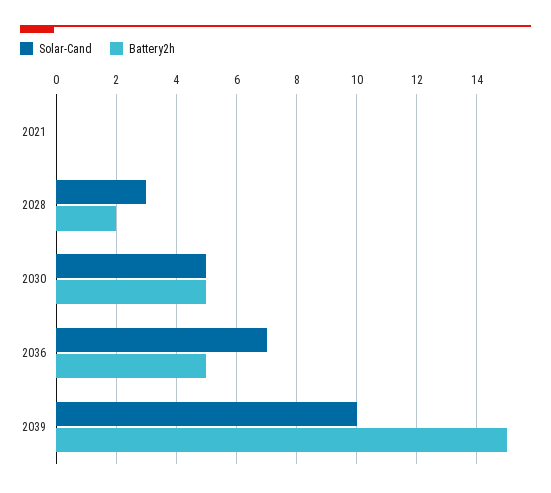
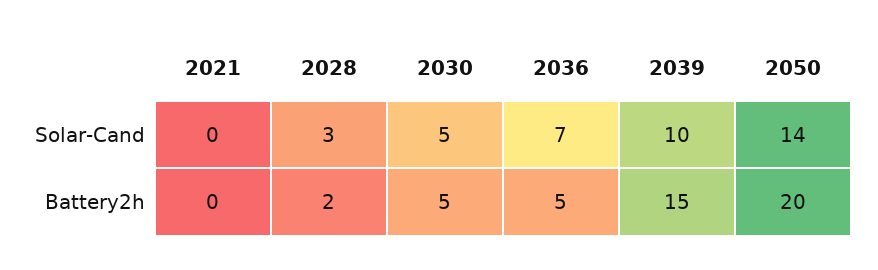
Solar-Cand, 2050: none -> 14
Battery2h, 2050: none -> 20

